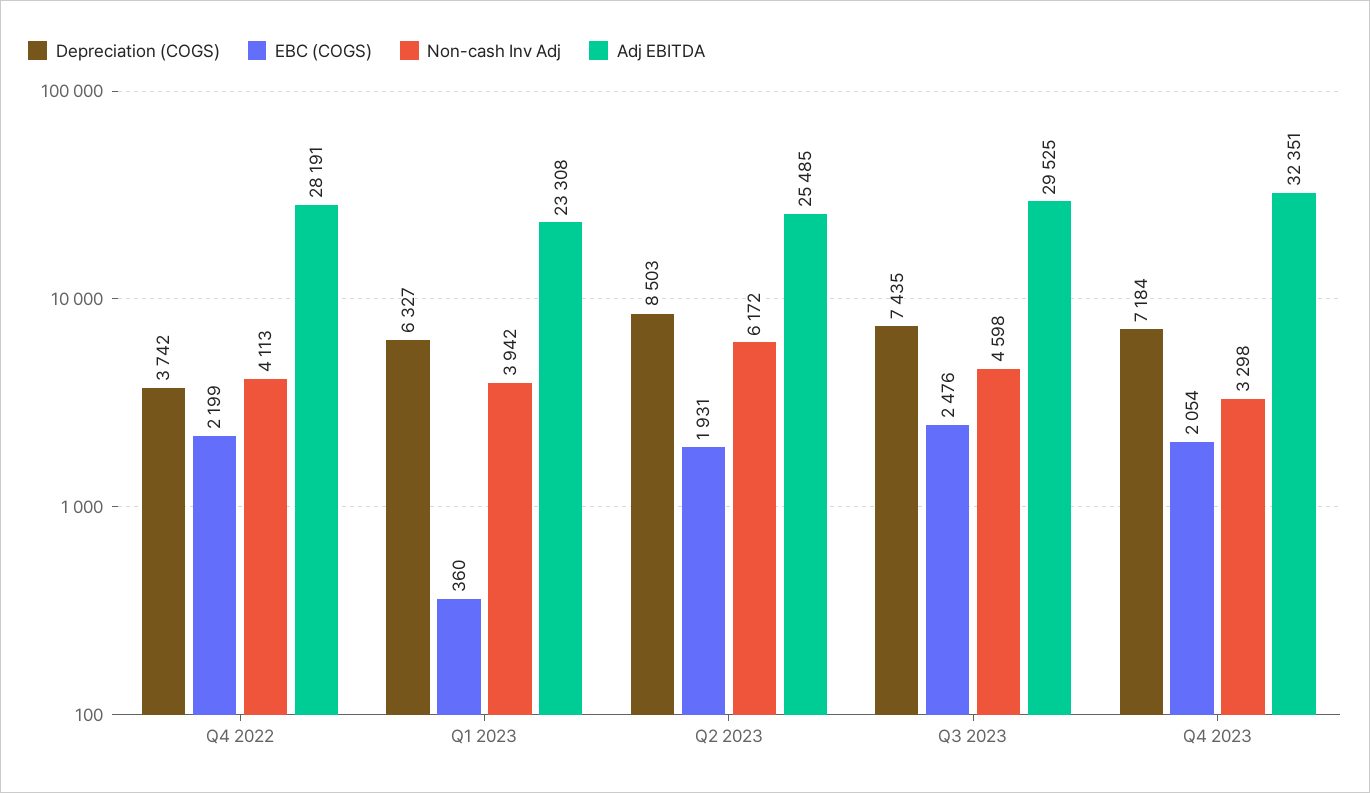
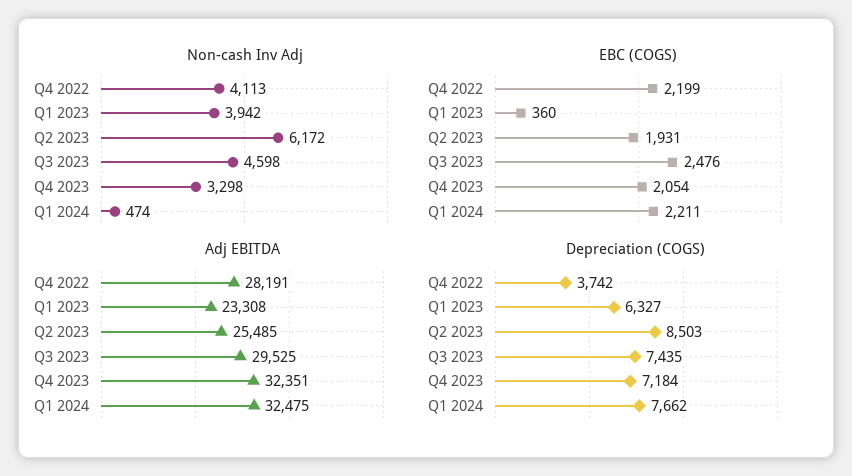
Non-cash Inv Adj, Q1 2024: none -> 474
EBC (COGS), Q1 2024: none -> 2211
Adj EBITDA, Q1 2024: none -> 32475
Depreciation (COGS), Q1 2024: none -> 7662

